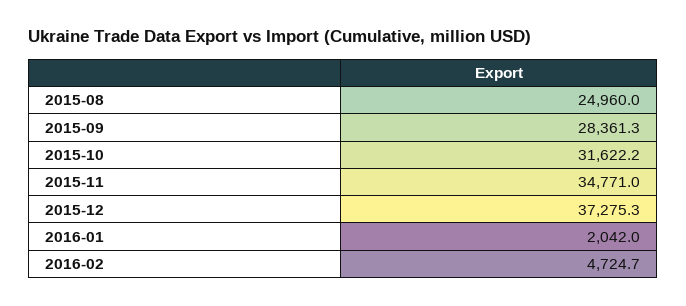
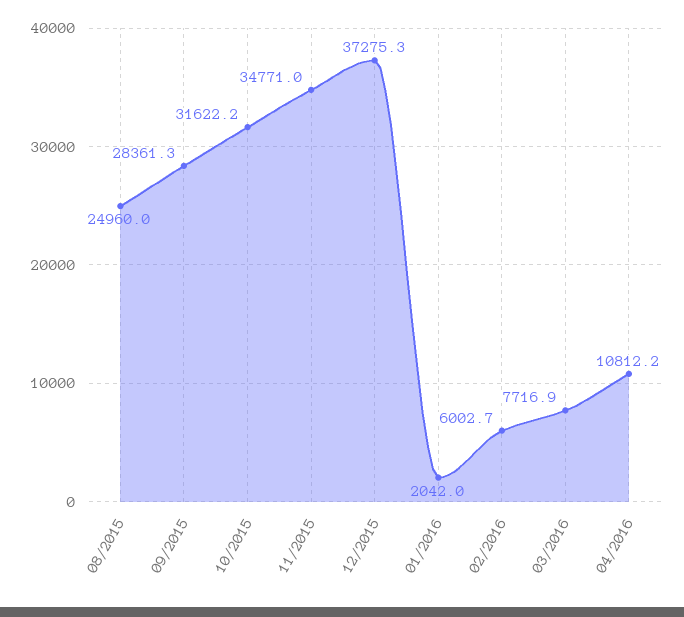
2016-02: 4724.7 -> 6002.7
03/2016: none -> 7716.9
04/2016: none -> 10812.2

